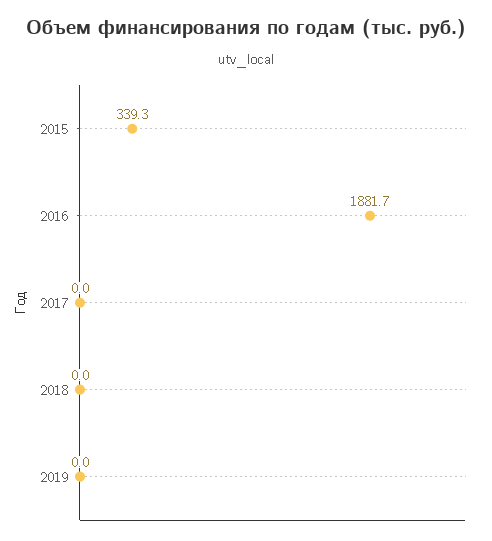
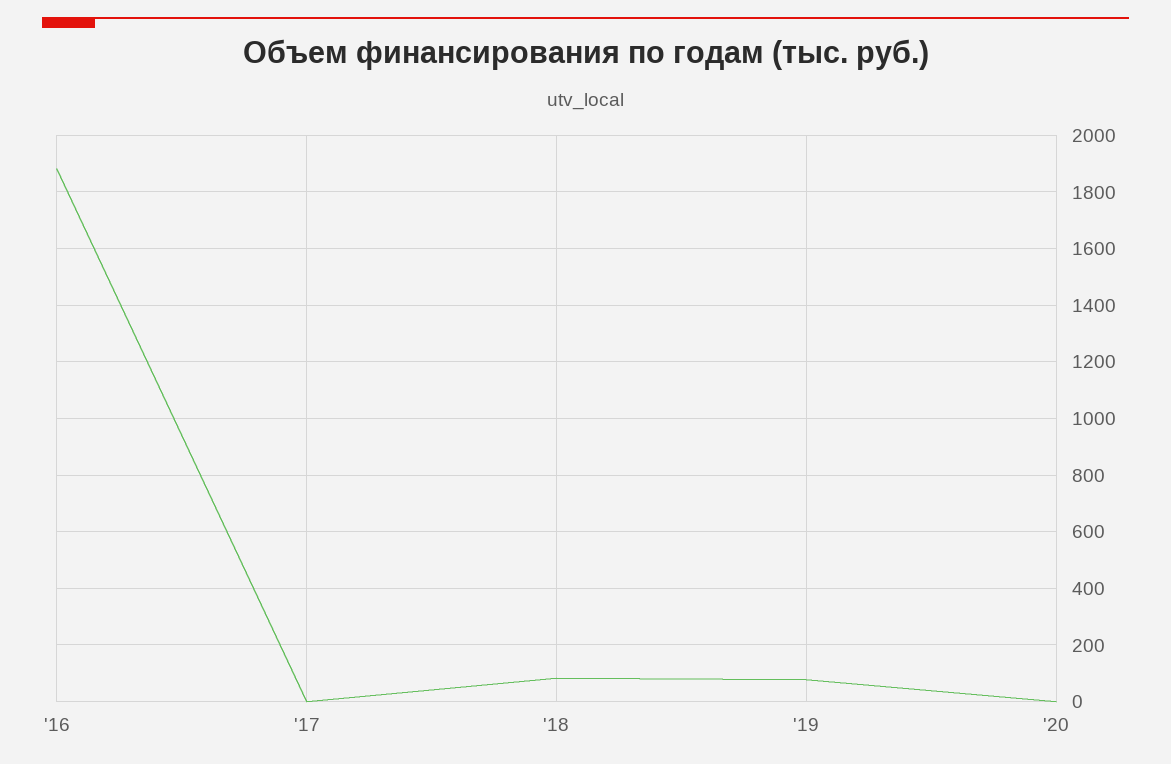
2015: 339.3 -> none
2018: 0 -> 75
2019: 0 -> 75
'20: none -> 0

